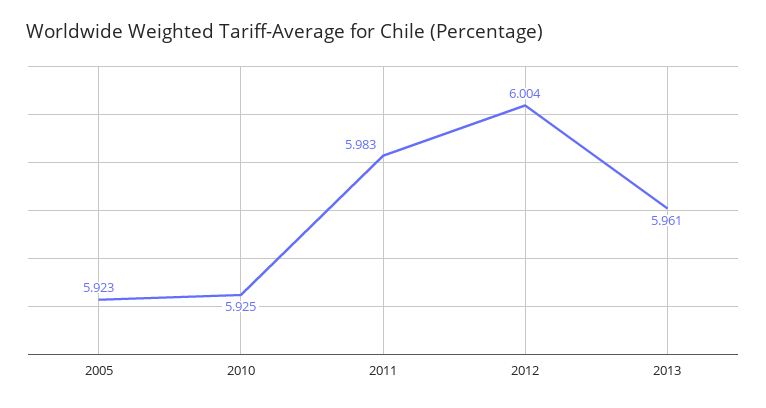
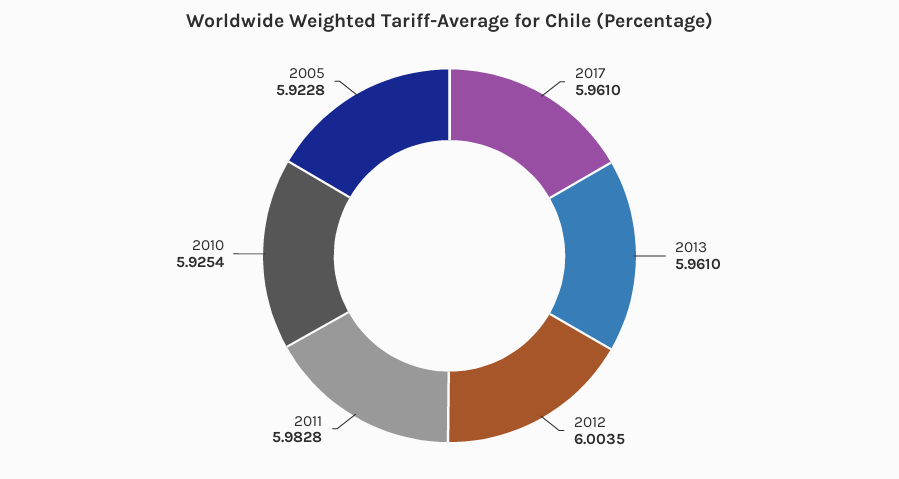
2017: none -> 5.961

